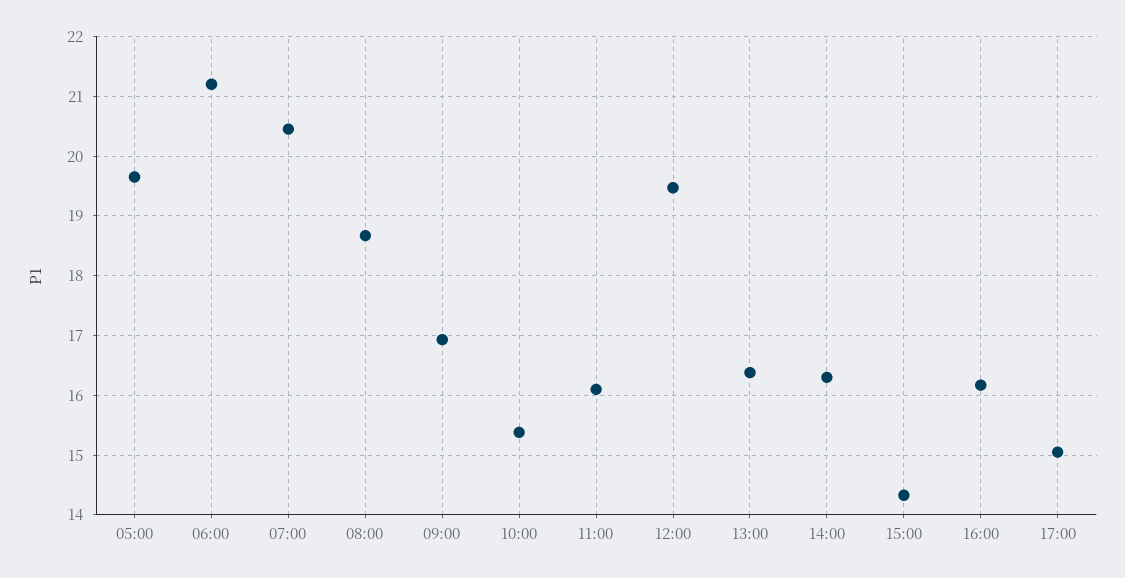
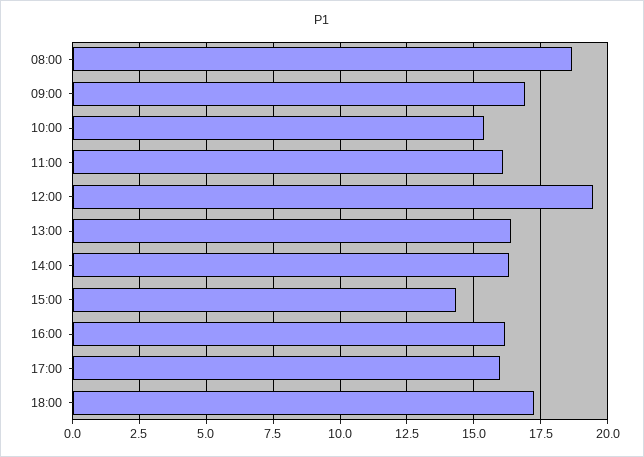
05:00: 19.6 -> none
06:00: 21.2 -> none
07:00: 20.4 -> none
17:00: 15 -> 16
18:00: none -> 17.25

